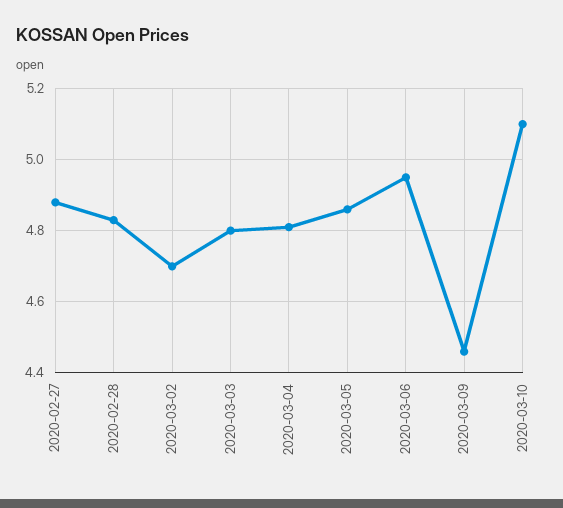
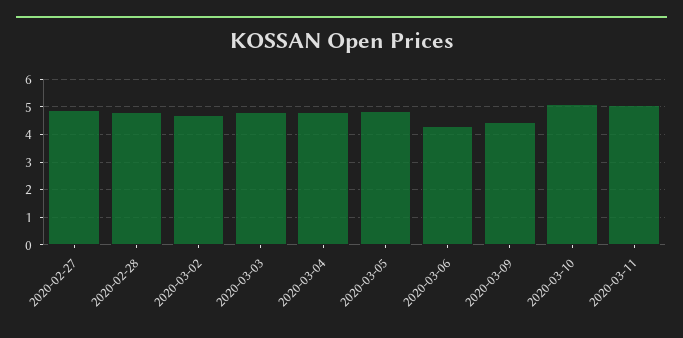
2020-03-06: 4.95 -> 4.25
2020-03-11: none -> 5

